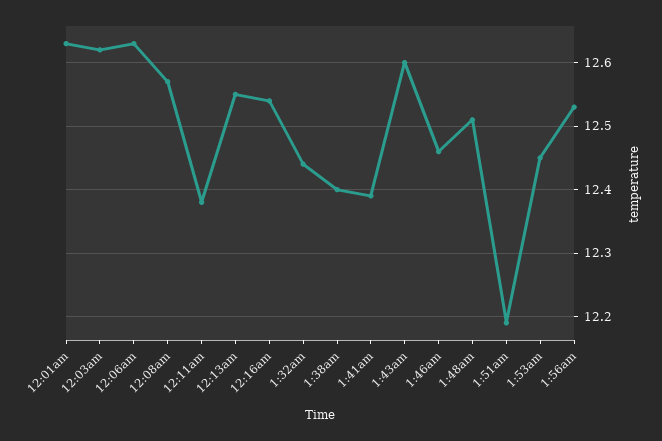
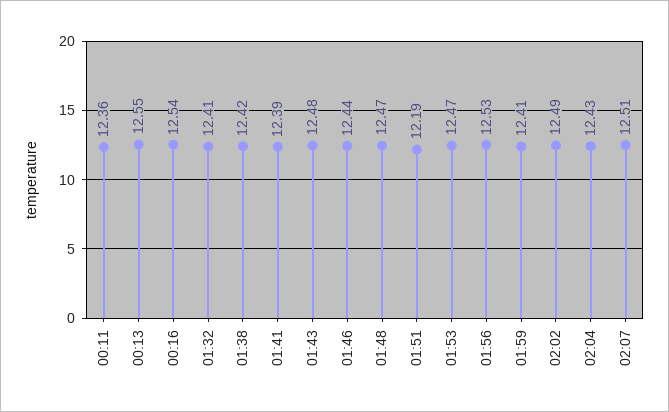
12:01am: 12.63 -> none
12:03am: 12.62 -> none
12:06am: 12.63 -> none
12:08am: 12.57 -> none
12:11am: 12.38 -> 12.36
1:32am: 12.44 -> 12.41
1:38am: 12.4 -> 12.42
1:43am: 12.6 -> 12.48
1:46am: 12.46 -> 12.44
1:48am: 12.51 -> 12.47
1:53am: 12.45 -> 12.47
01:59: none -> 12.41
02:02: none -> 12.49
02:04: none -> 12.43
02:07: none -> 12.51

